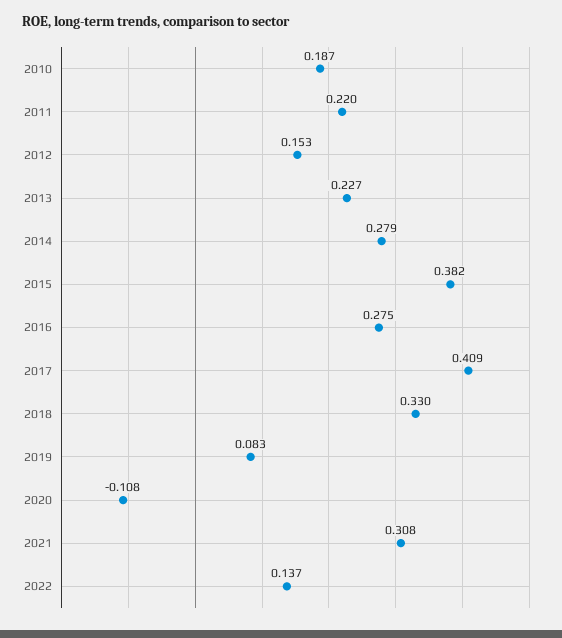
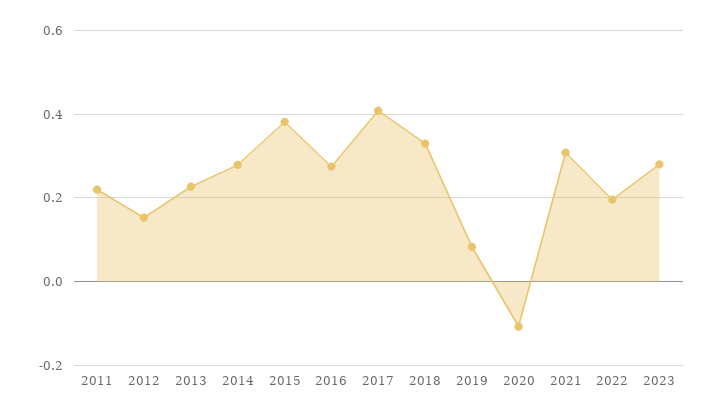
2010: 0.187 -> none
2022: 0.137 -> 0.2
2023: none -> 0.28

